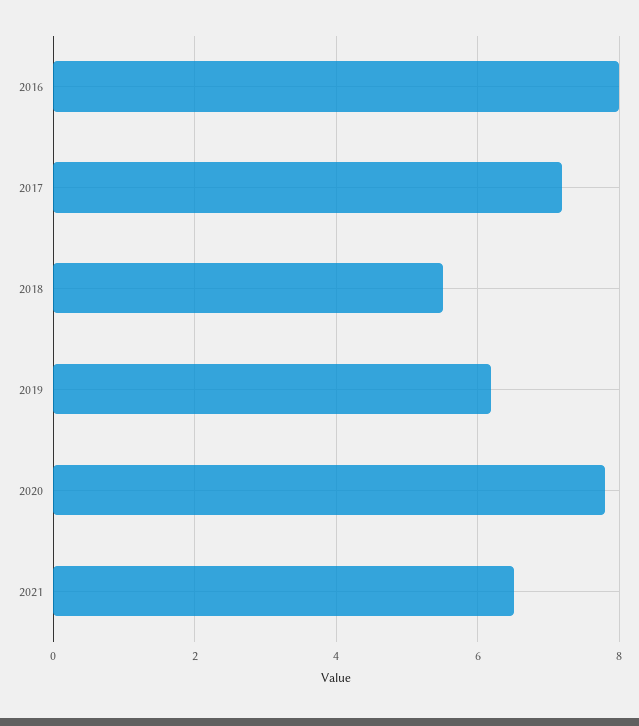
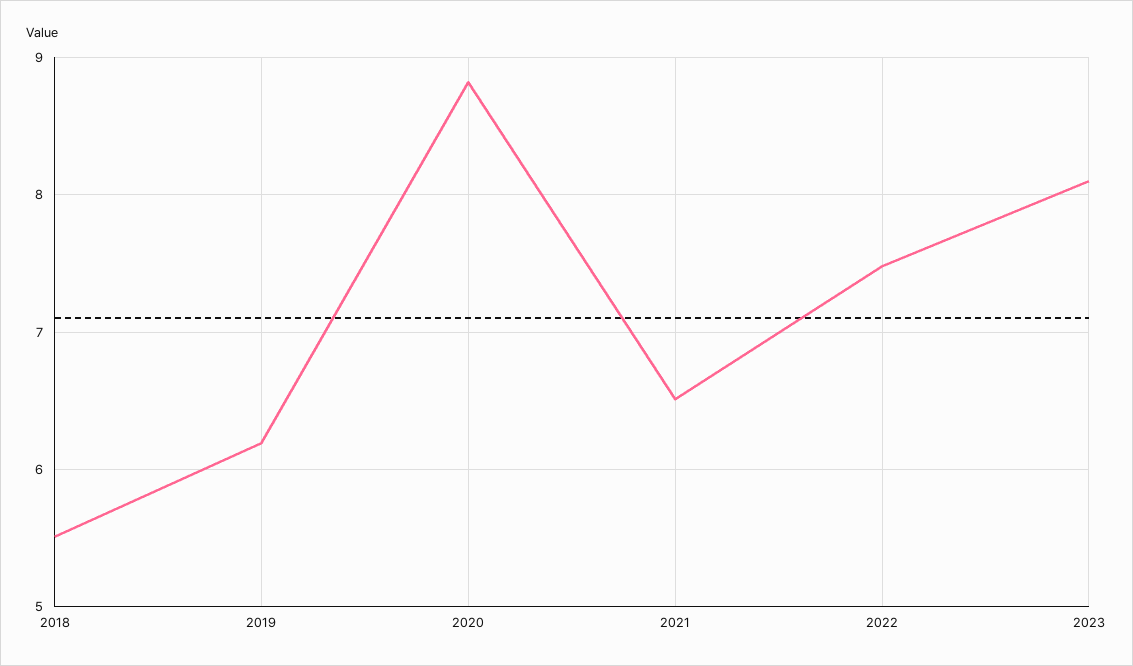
2016: 8 -> none
2017: 7.2 -> none
2020: 7.8 -> 8.8
2022: none -> 7.5
2023: none -> 8.1

